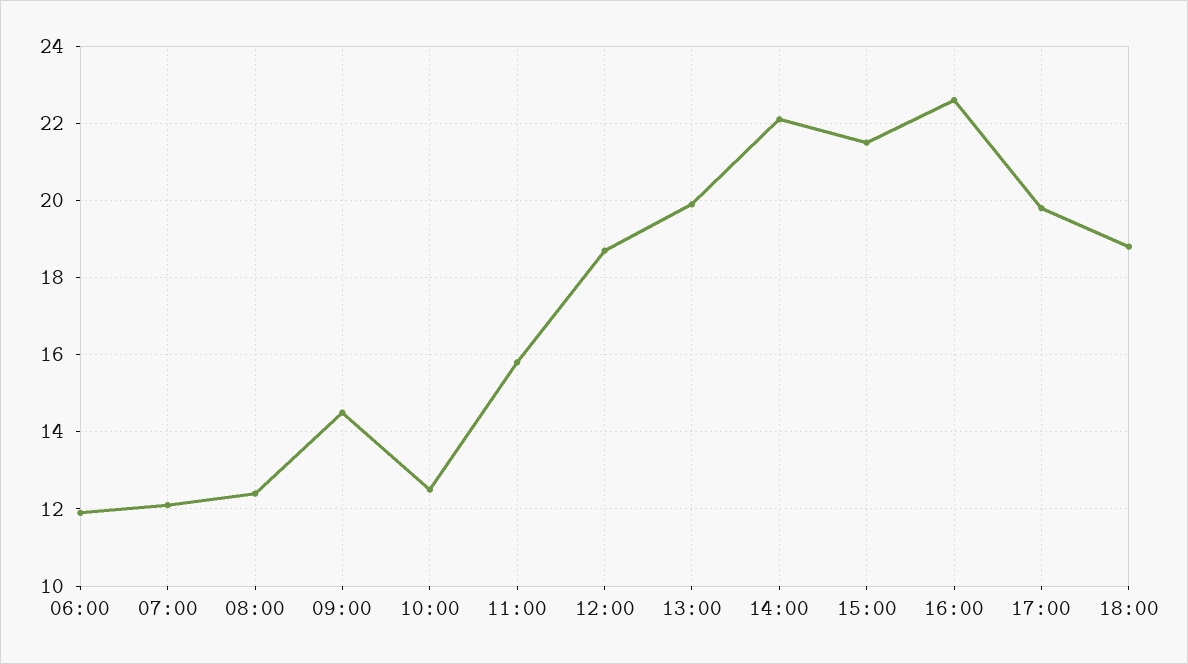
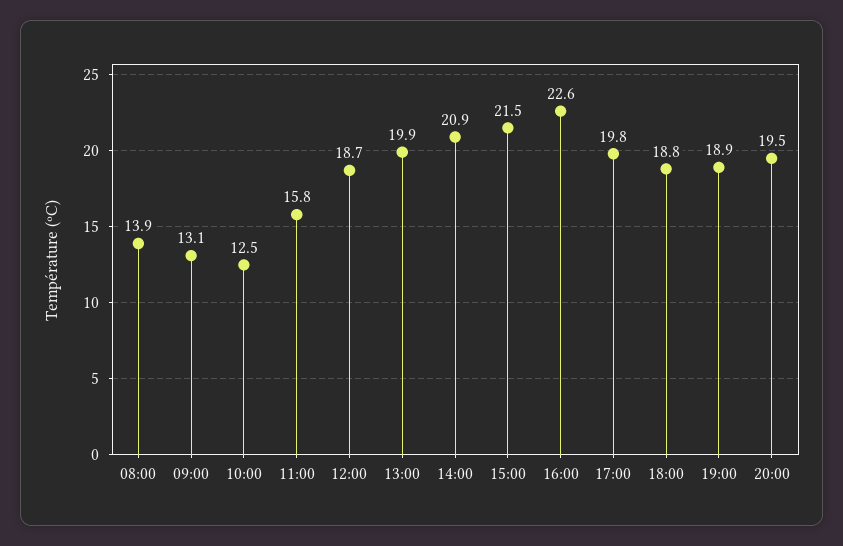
06:00: 12 -> none
07:00: 12 -> none
08:00: 12.5 -> 13.9
09:00: 14.5 -> 13.1
14:00: 22 -> 20.9
19:00: none -> 18.9
20:00: none -> 19.5

